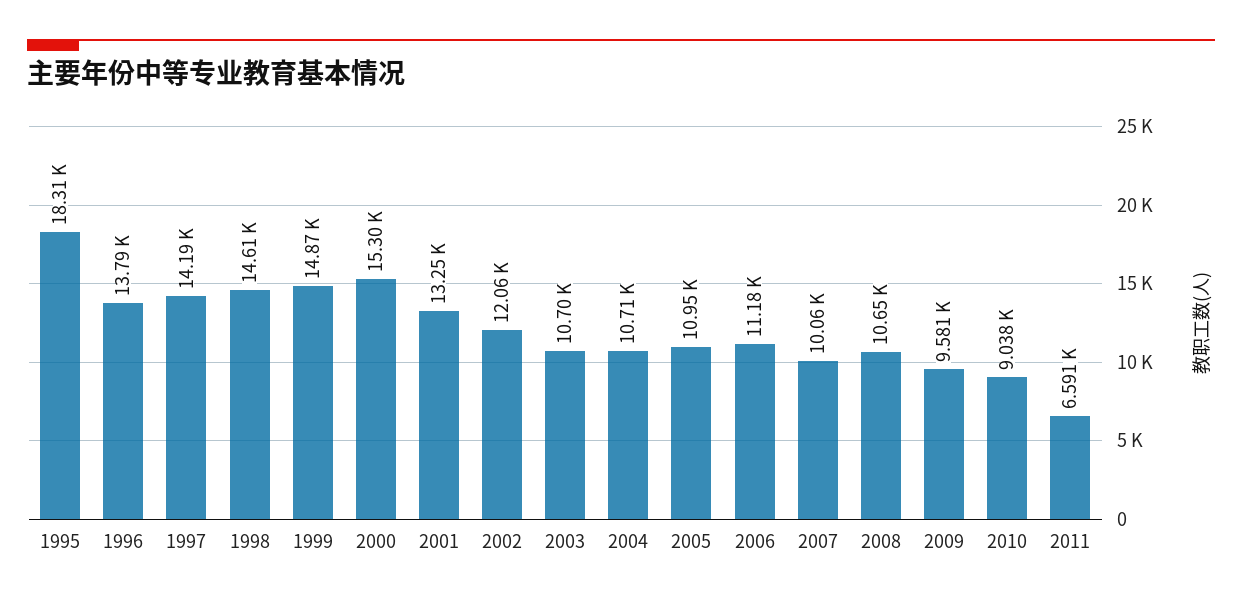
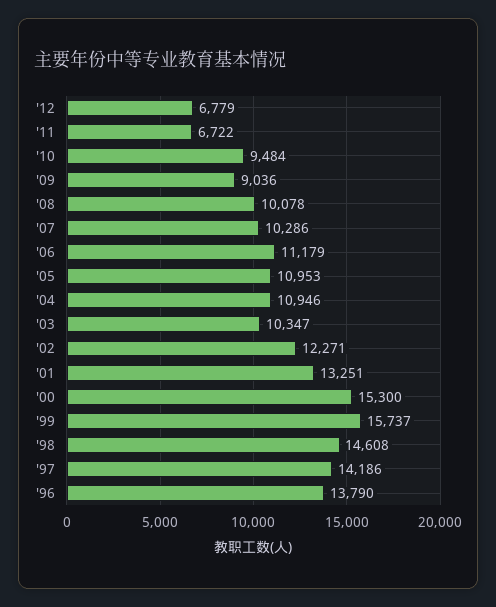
1995: 18310 -> none
1999: 14870 -> 15737
2002: 12060 -> 12271
2003: 10700 -> 10347
2004: 10710 -> 10946
2007: 10060 -> 10286
2008: 10650 -> 10078
2009: 9581 -> 9036
2010: 9038 -> 9484
2011: 6591 -> 6722
'12: none -> 6779

